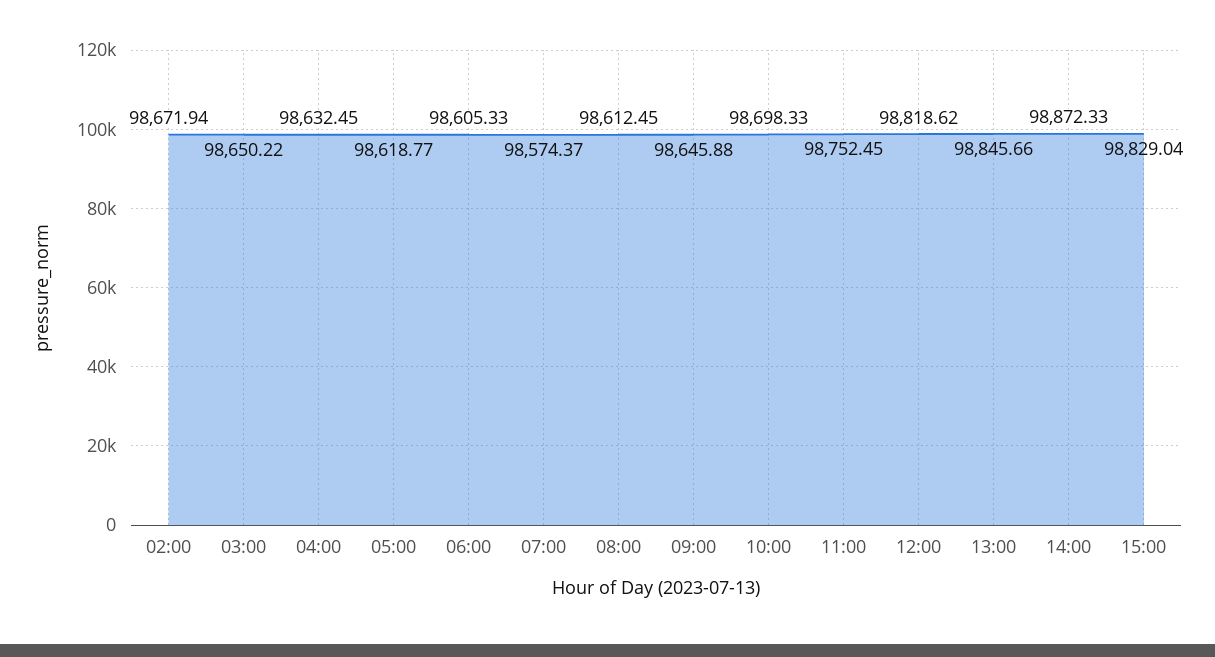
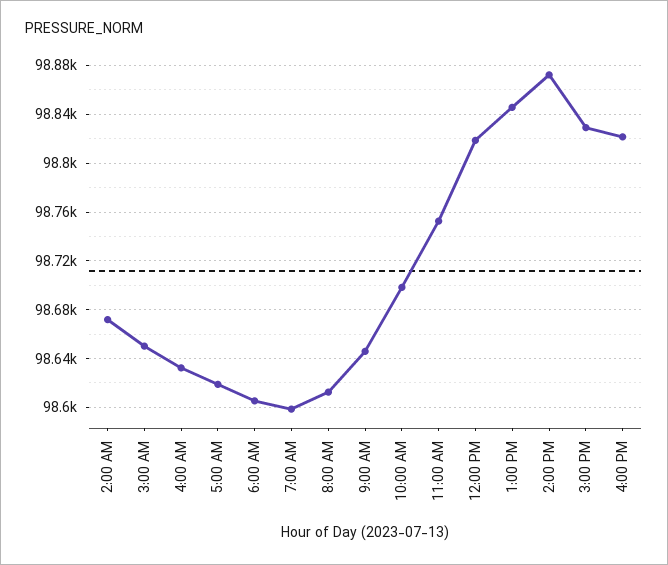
07:00: 98574.37 -> 98600
4:00 PM: none -> 98820

